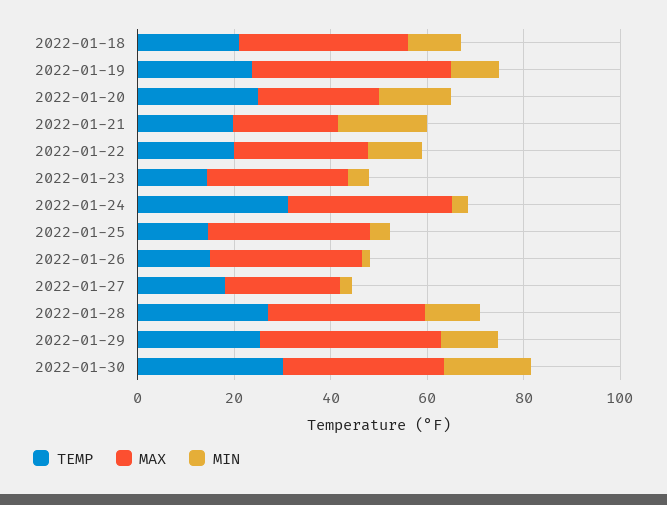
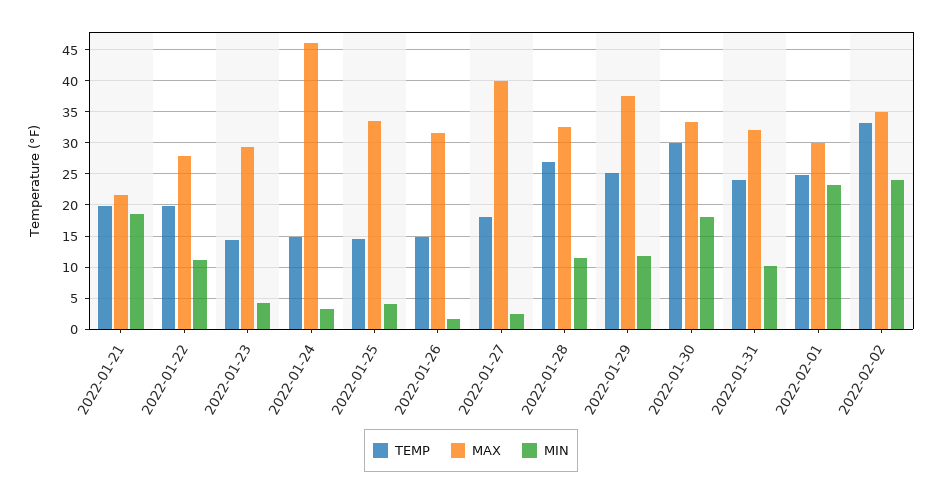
TEMP, 2022-01-18: 20 -> none
MAX, 2022-01-18: 35 -> none
MIN, 2022-01-18: 10 -> none
TEMP, 2022-01-19: 25 -> none
MAX, 2022-01-19: 40 -> none
MIN, 2022-01-19: 10 -> none
TEMP, 2022-01-20: 25 -> none
MAX, 2022-01-20: 25 -> none
MIN, 2022-01-20: 15 -> none
TEMP, 2022-01-24: 30 -> 15
MAX, 2022-01-24: 35 -> 46
MAX, 2022-01-27: 25 -> 40
TEMP, 2022-01-31: none -> 24
MAX, 2022-01-31: none -> 32
MIN, 2022-01-31: none -> 10
TEMP, 2022-02-01: none -> 25
MAX, 2022-02-01: none -> 30
MIN, 2022-02-01: none -> 23
TEMP, 2022-02-02: none -> 33
MAX, 2022-02-02: none -> 35
MIN, 2022-02-02: none -> 24

